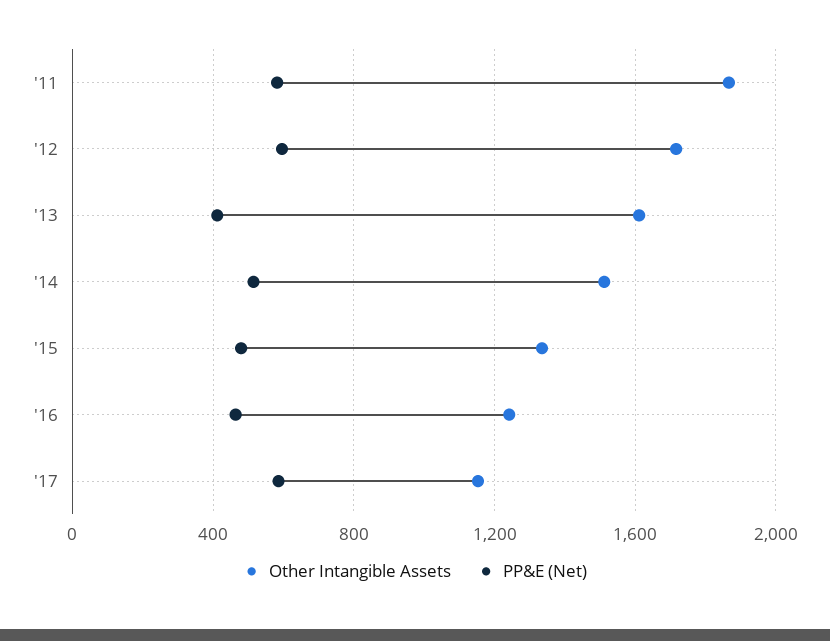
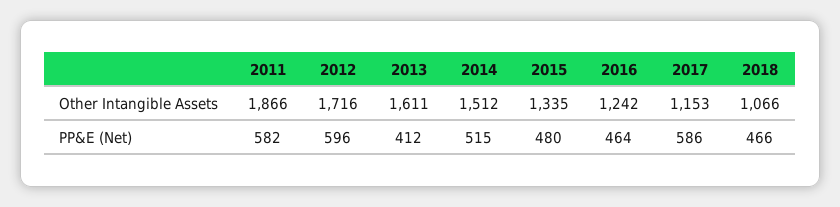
Other Intangible Assets, 2018: none -> 1066
PP&E (Net), 2018: none -> 466

